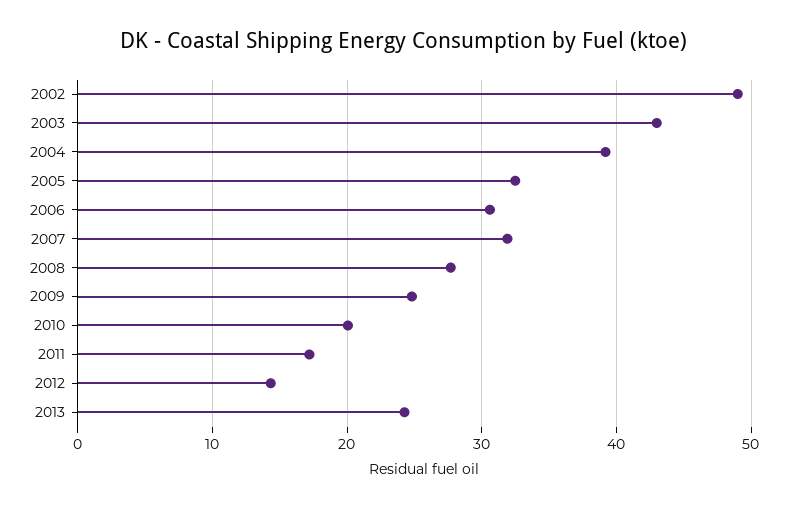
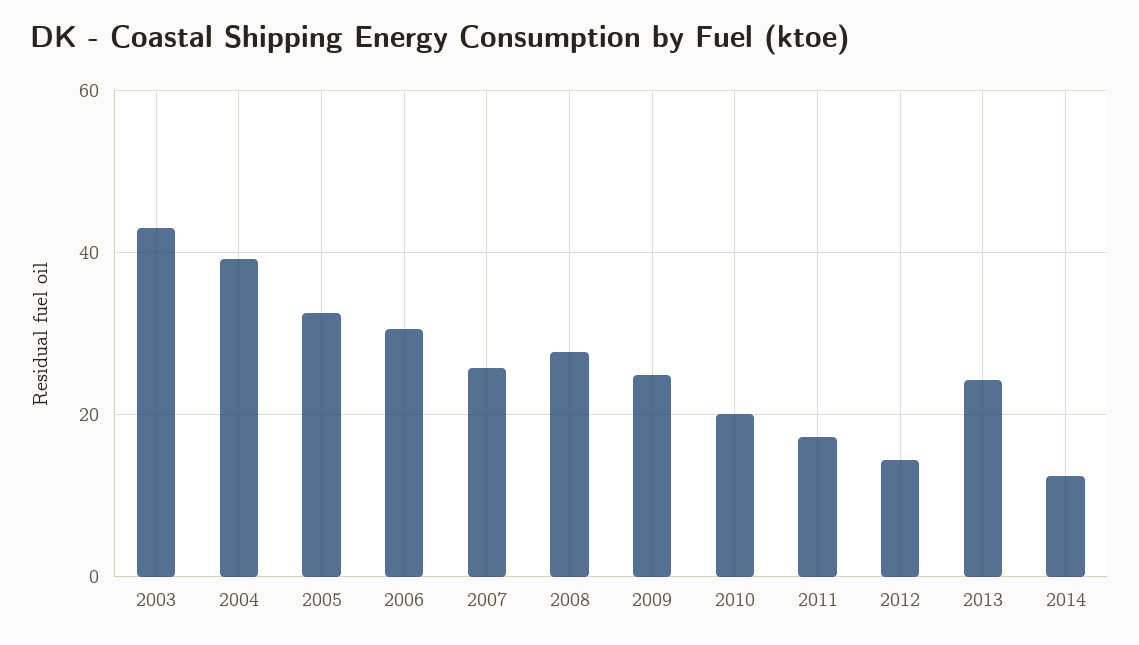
2002: 49 -> none
2007: 32 -> 26
2014: none -> 12

